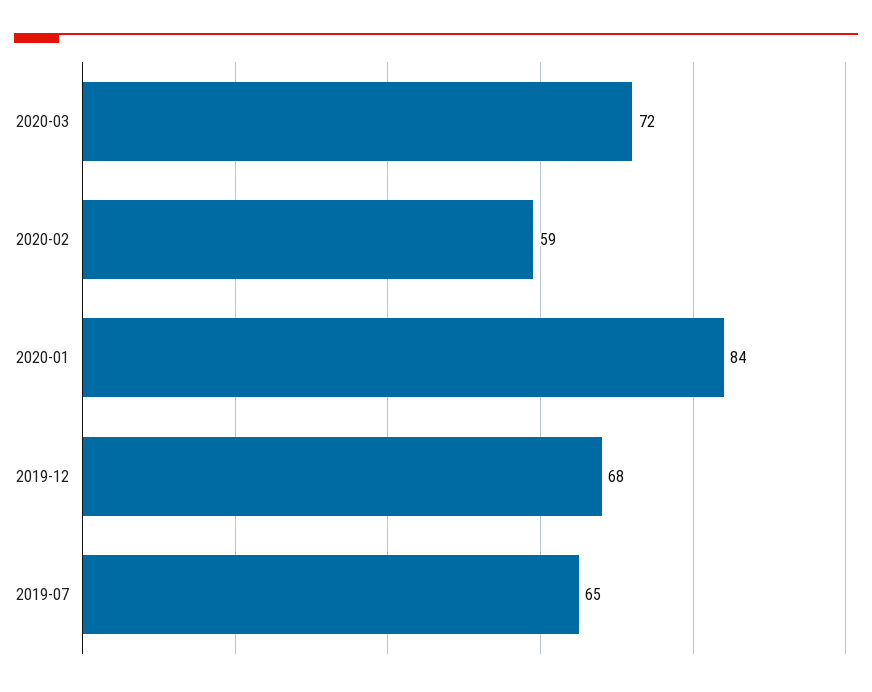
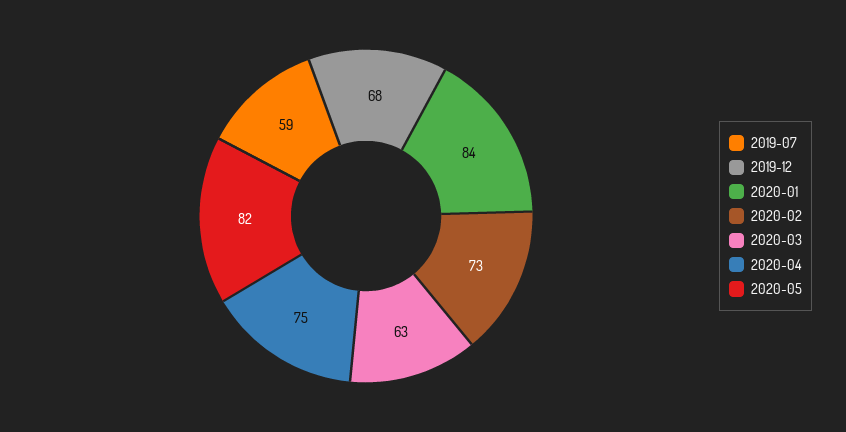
2020-03: 72 -> 63
2020-02: 59 -> 73
2019-07: 65 -> 59
2020-04: none -> 75
2020-05: none -> 82

